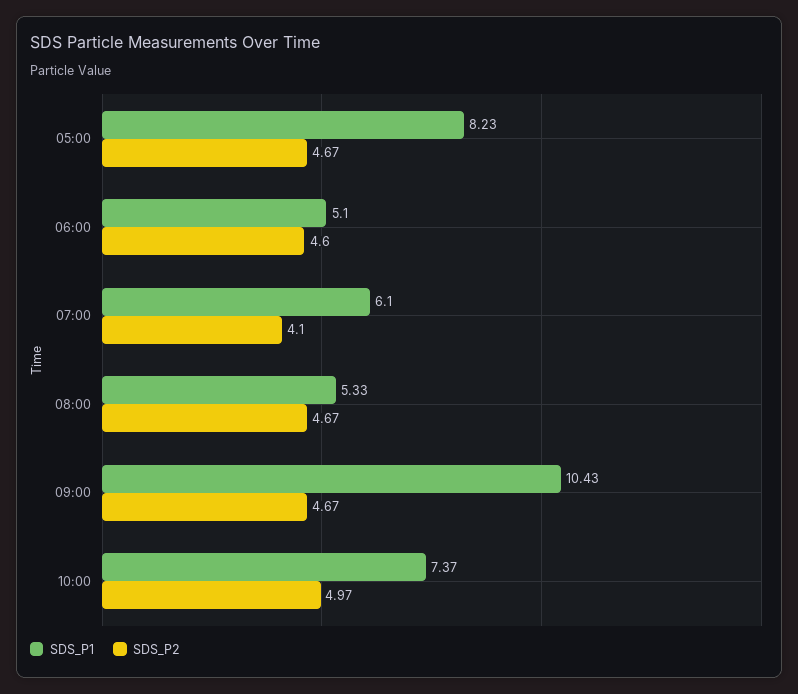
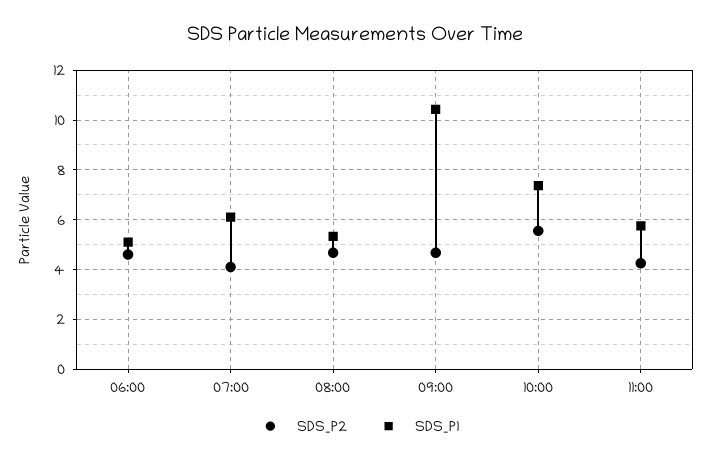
SDS_P1, 05:00: 8.23 -> none
SDS_P2, 05:00: 4.67 -> none
SDS_P2, 10:00: 4.97 -> 5.5
SDS_P2, 11:00: none -> 4.25
SDS_P1, 11:00: none -> 5.75

